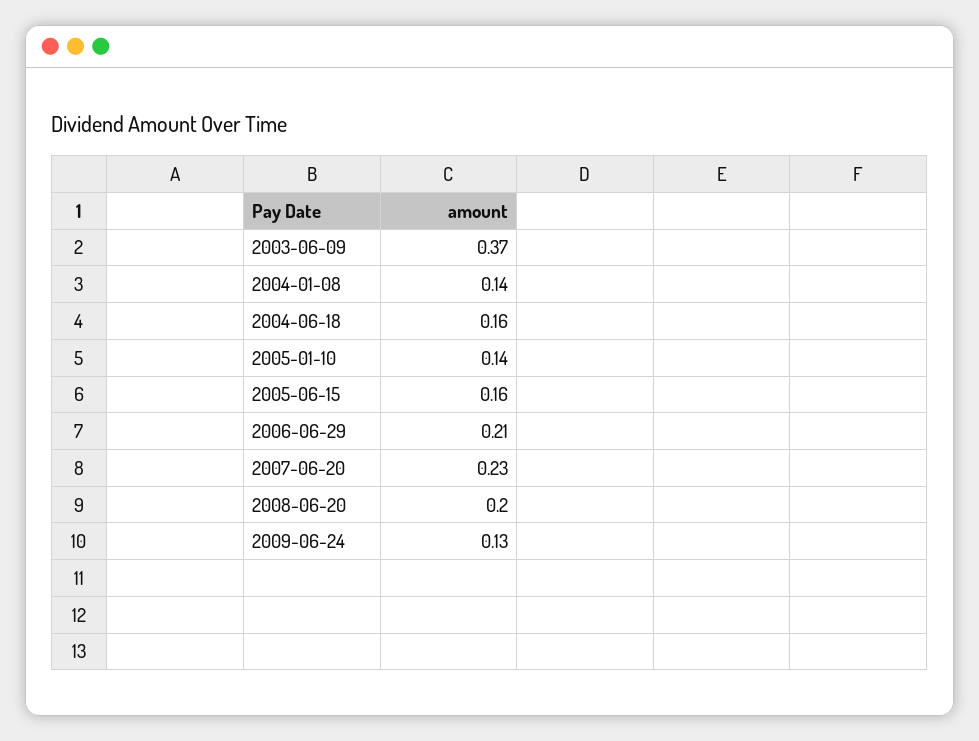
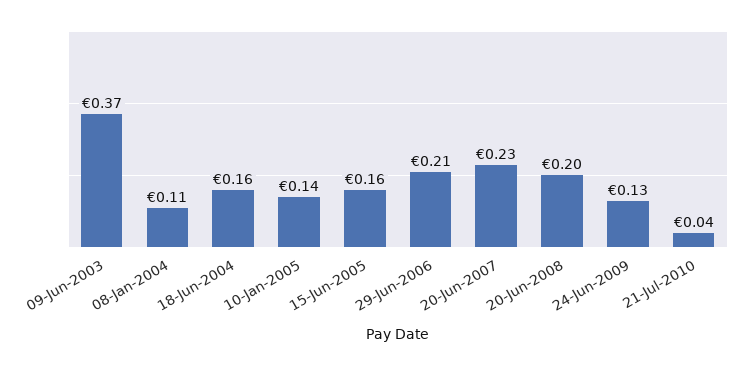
2004-01-08: 0.14 -> 0.11
21-Jul-2010: none -> 0.04

